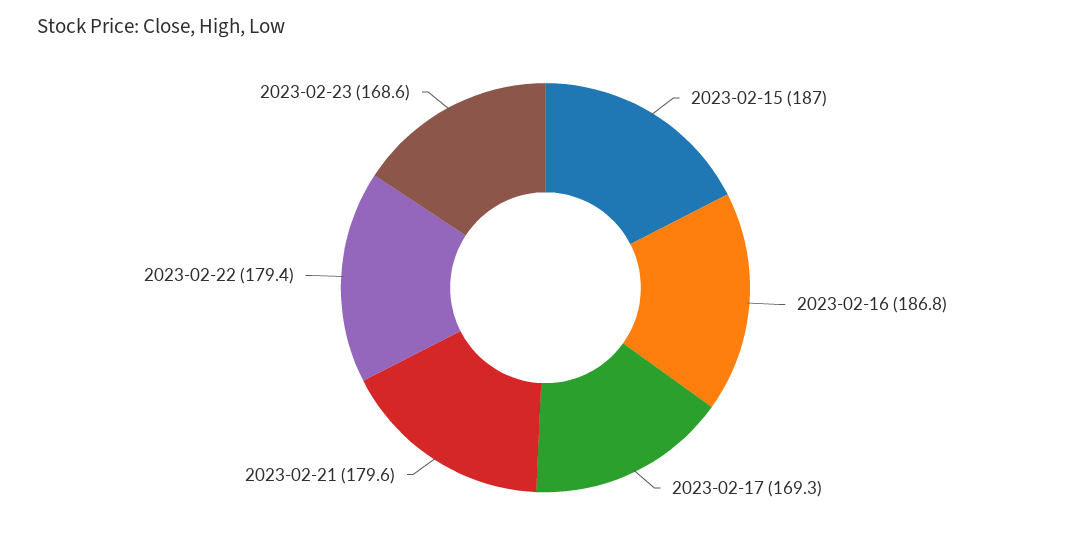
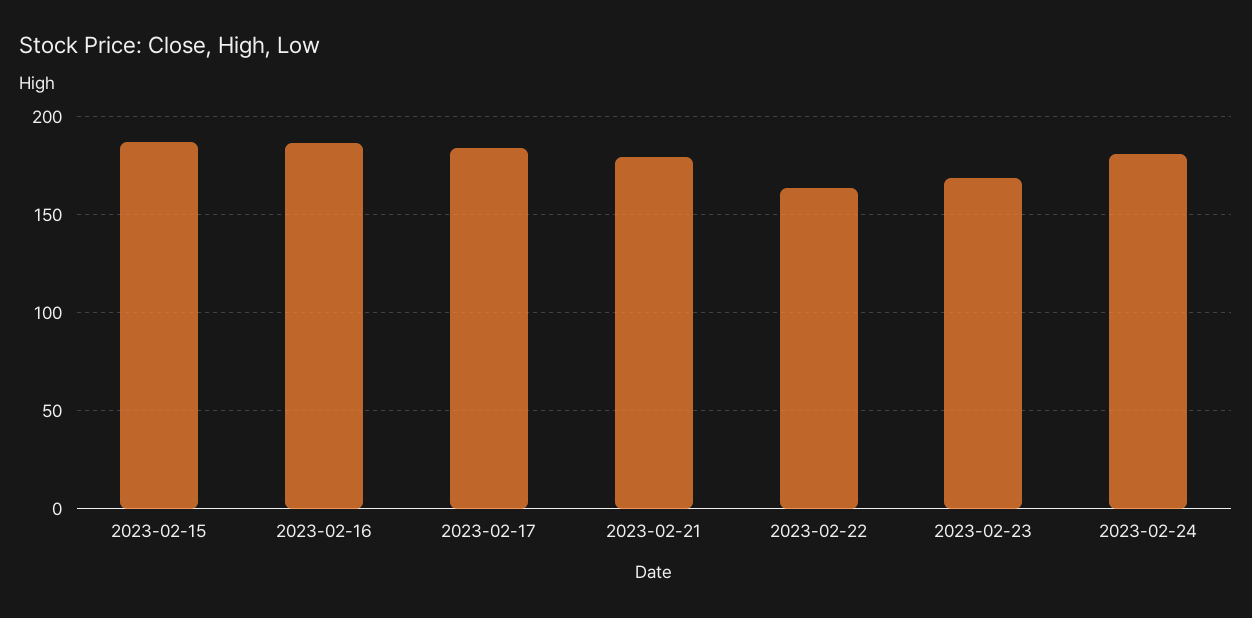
2023-02-17: 169.3 -> 185
2023-02-22: 179.4 -> 165
2023-02-24: none -> 180

